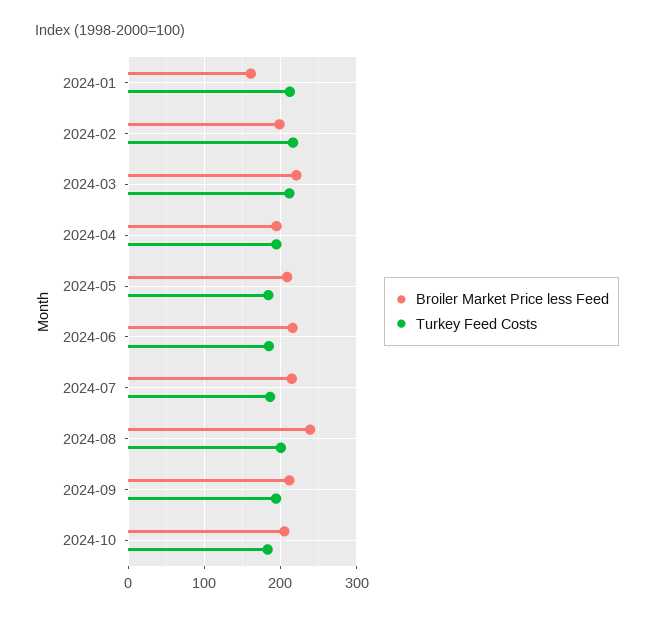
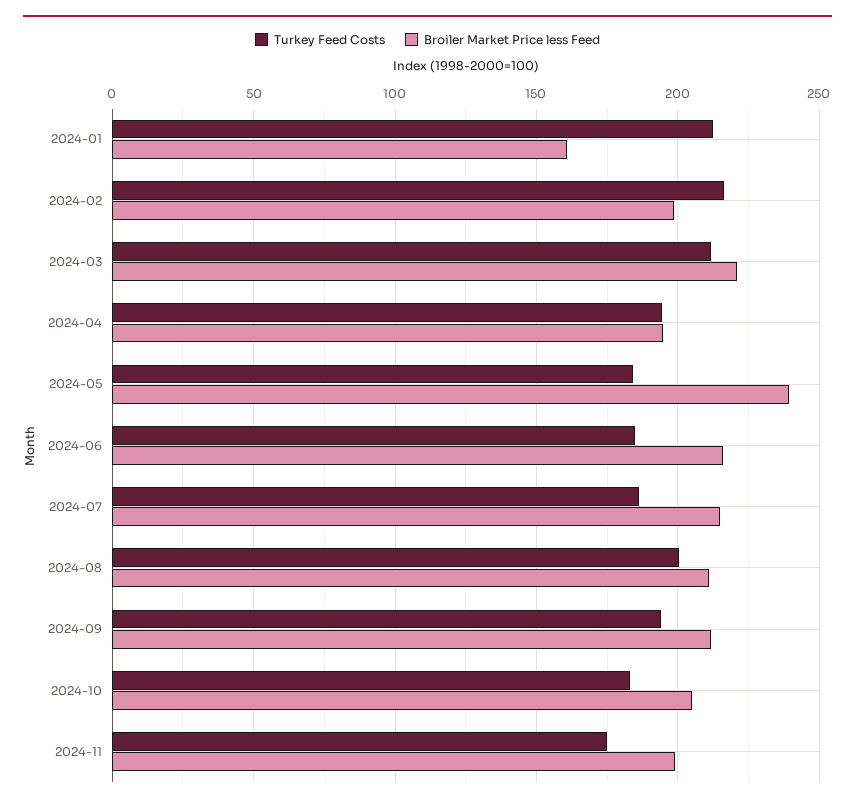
Broiler Market Price less Feed, 2024-05: 210 -> 240
Broiler Market Price less Feed, 2024-08: 240 -> 210
Turkey Feed Costs, 2024-11: none -> 175
Broiler Market Price less Feed, 2024-11: none -> 200

